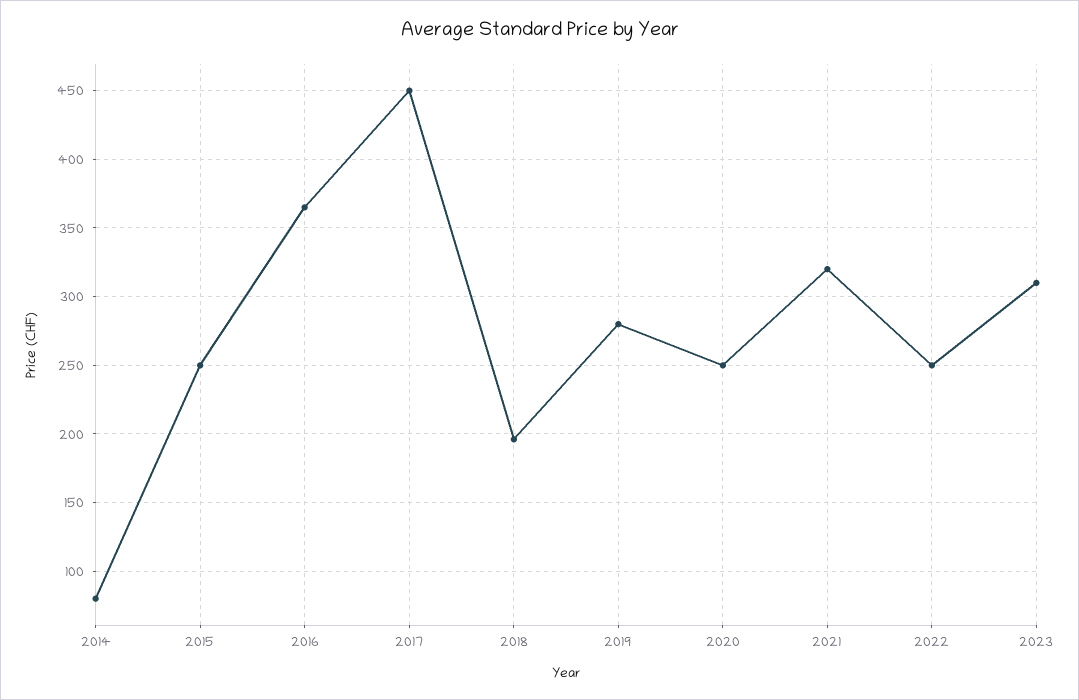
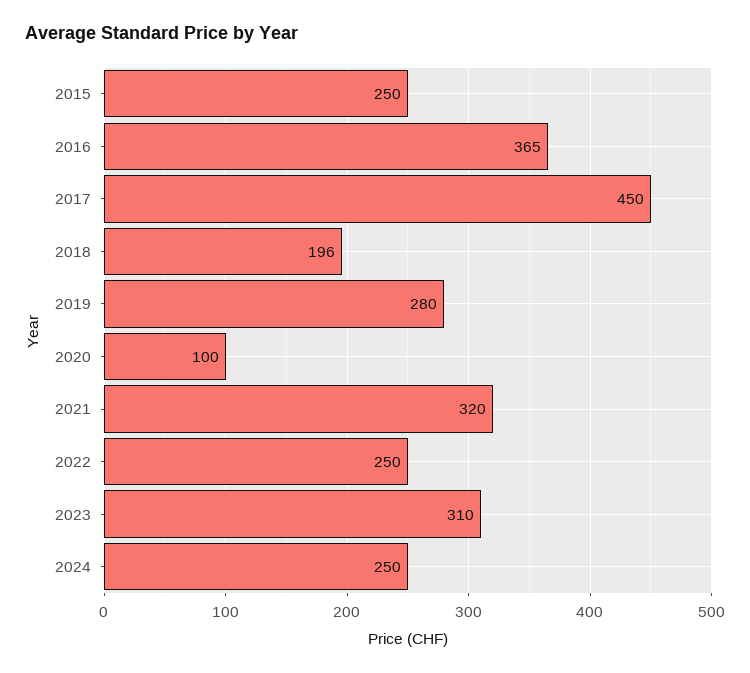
2014: 80 -> none
2020: 250 -> 100
2024: none -> 250

